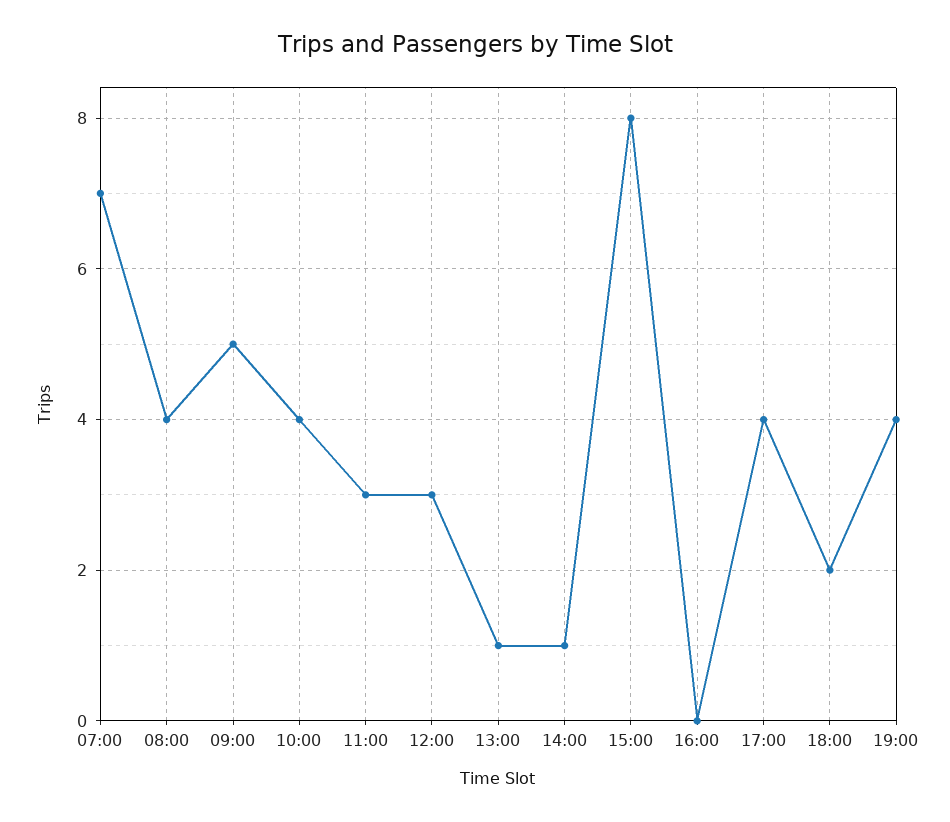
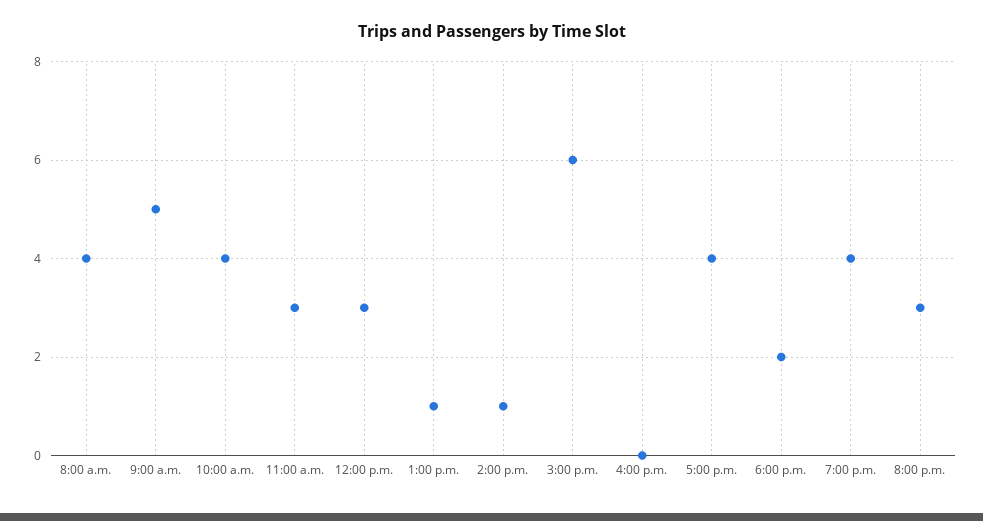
07:00: 7 -> none
15:00: 8 -> 6
8:00 p.m.: none -> 3

